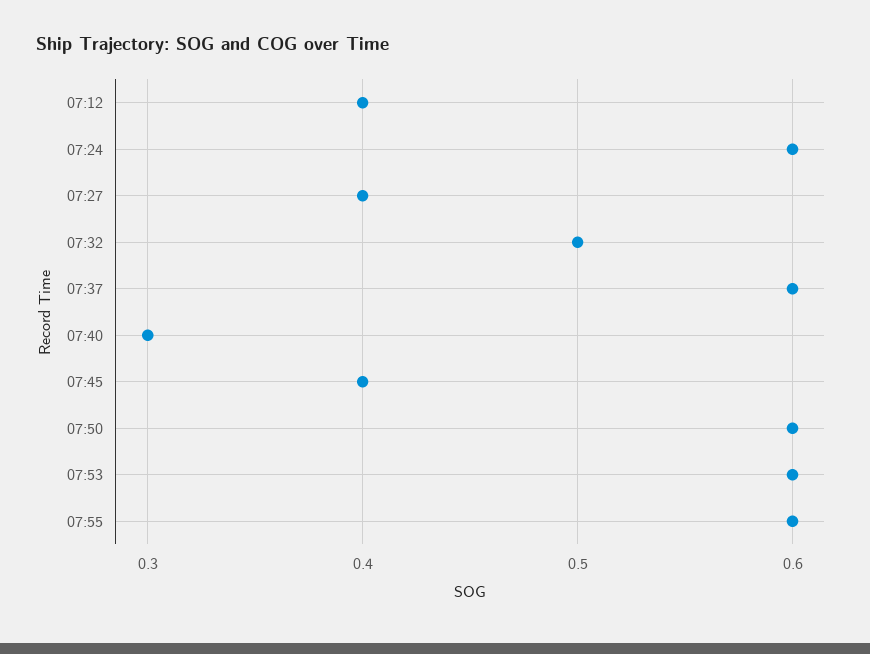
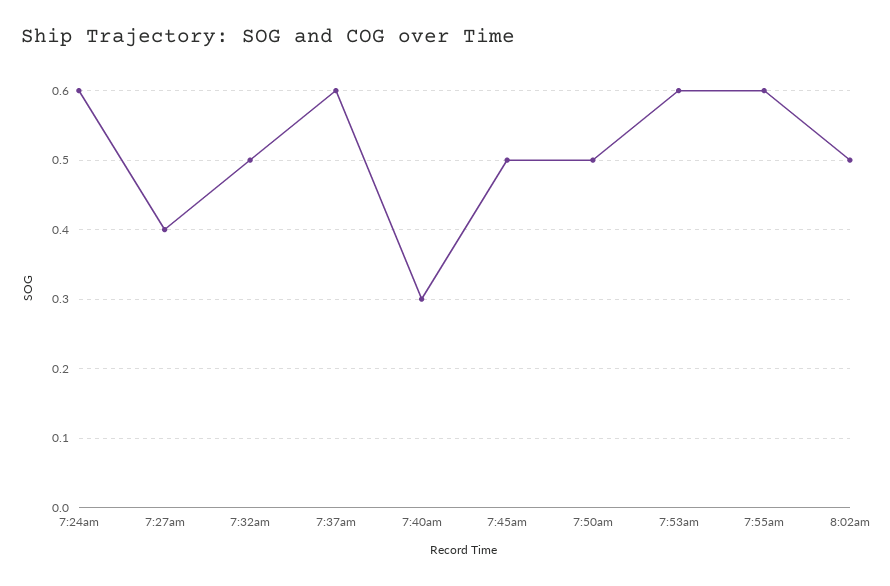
07:12: 0.4 -> none
07:45: 0.4 -> 0.5
07:50: 0.6 -> 0.5
8:02am: none -> 0.5

